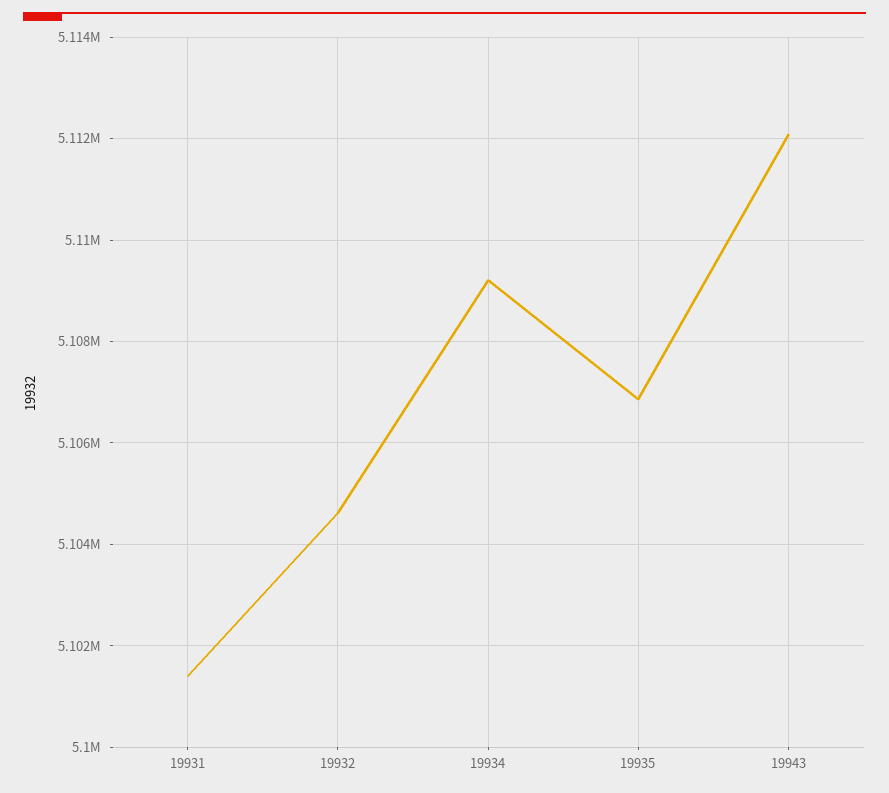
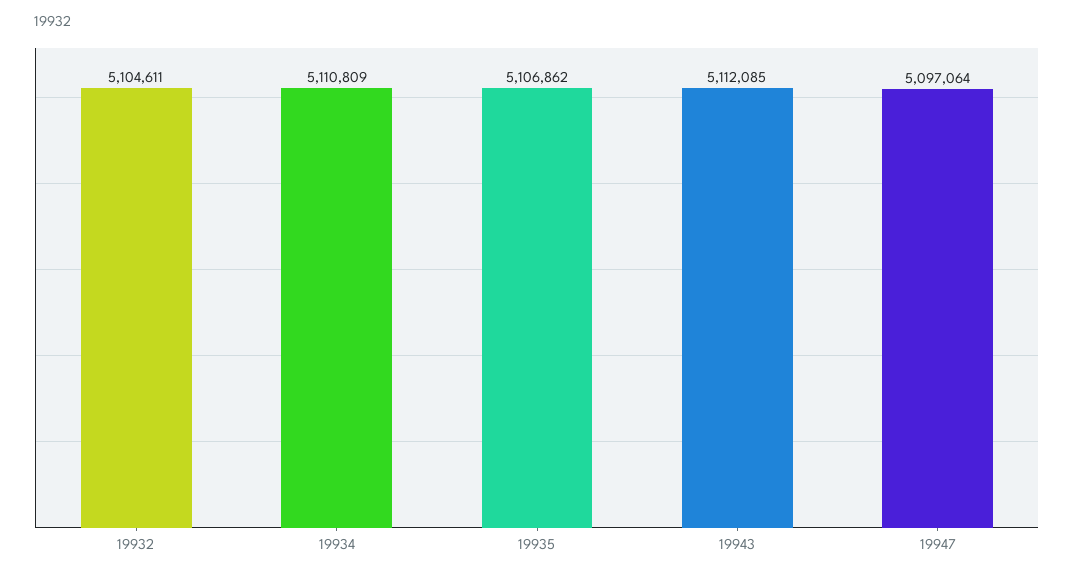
19931: 5101400 -> none
19934: 5109200 -> 5110809
19947: none -> 5097064

